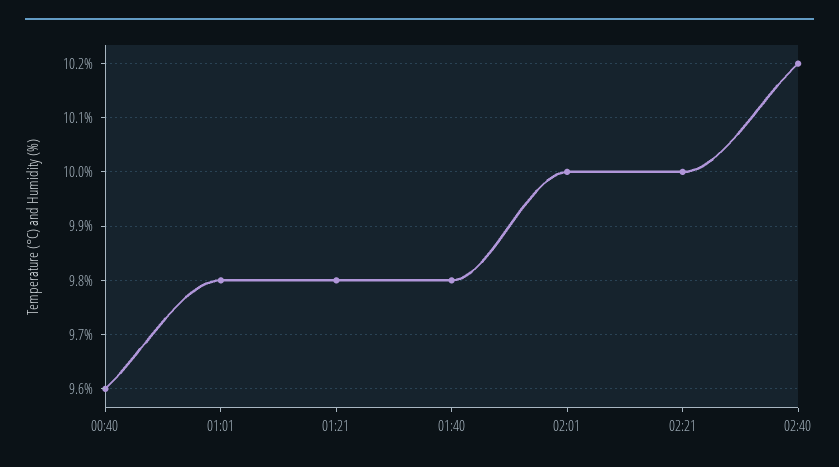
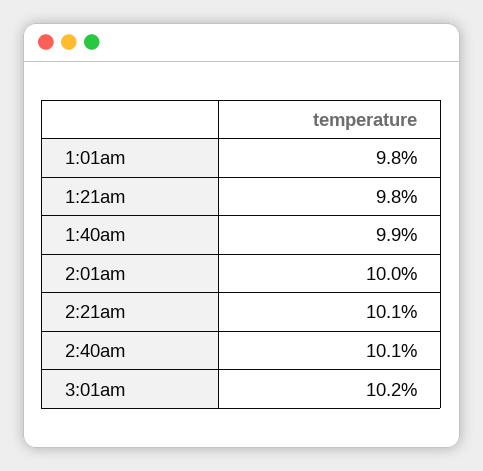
00:40: 9.6 -> none
01:40: 9.8 -> 9.9
02:21: 10 -> 10.1
02:40: 10.2 -> 10.1
3:01am: none -> 10.2

